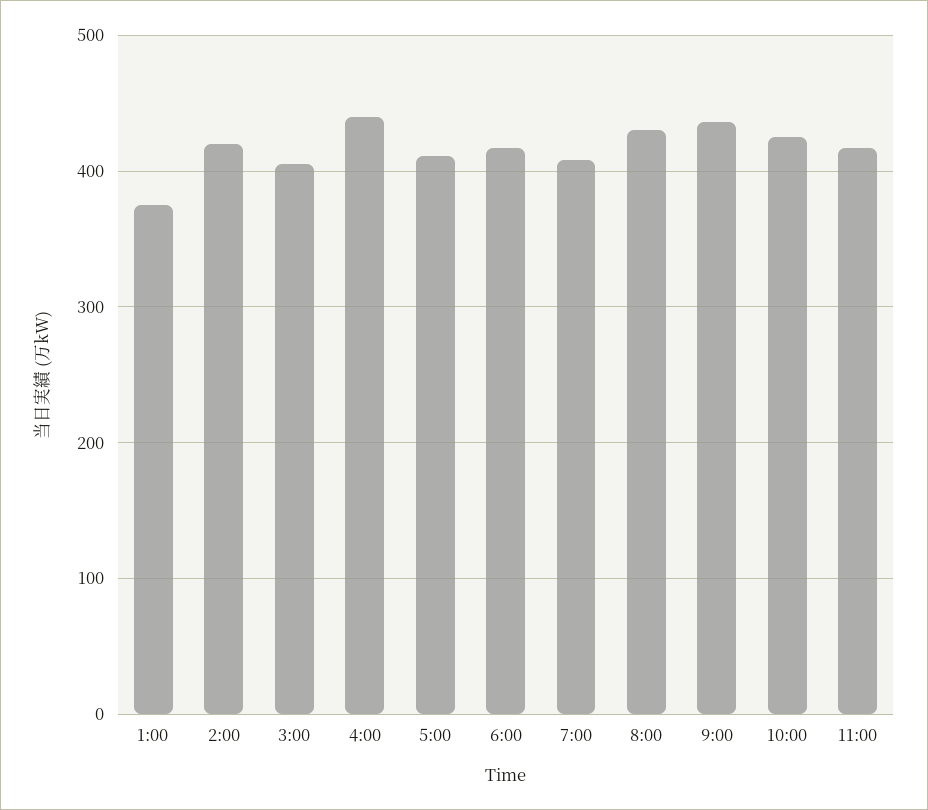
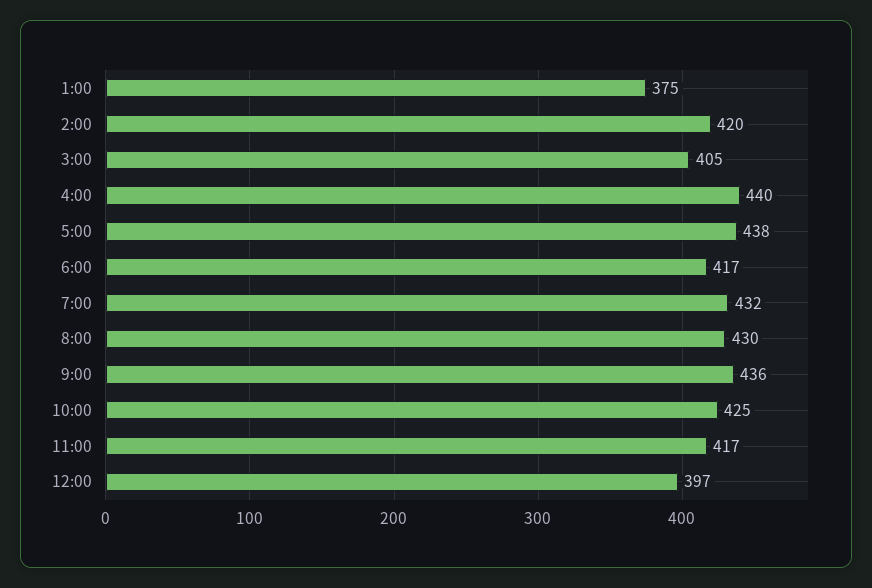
5:00: 410 -> 438
7:00: 410 -> 432
12:00: none -> 397

